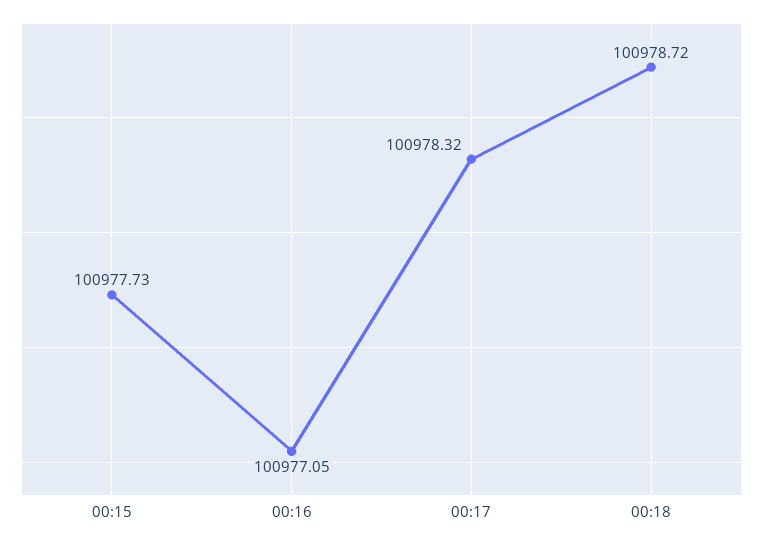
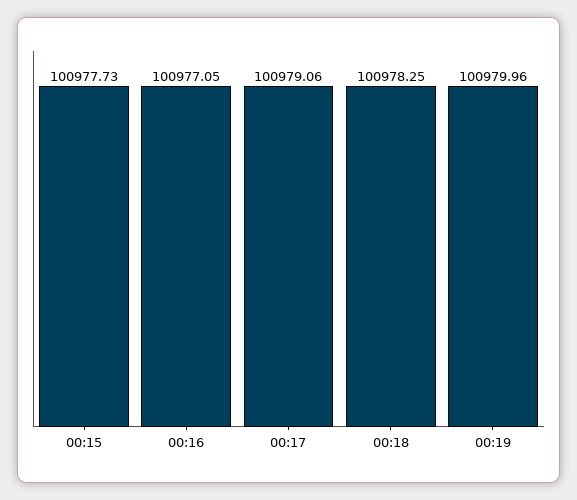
00:17: 100978.32 -> 100979.06
00:18: 100978.72 -> 100978.25
00:19: none -> 100979.96

